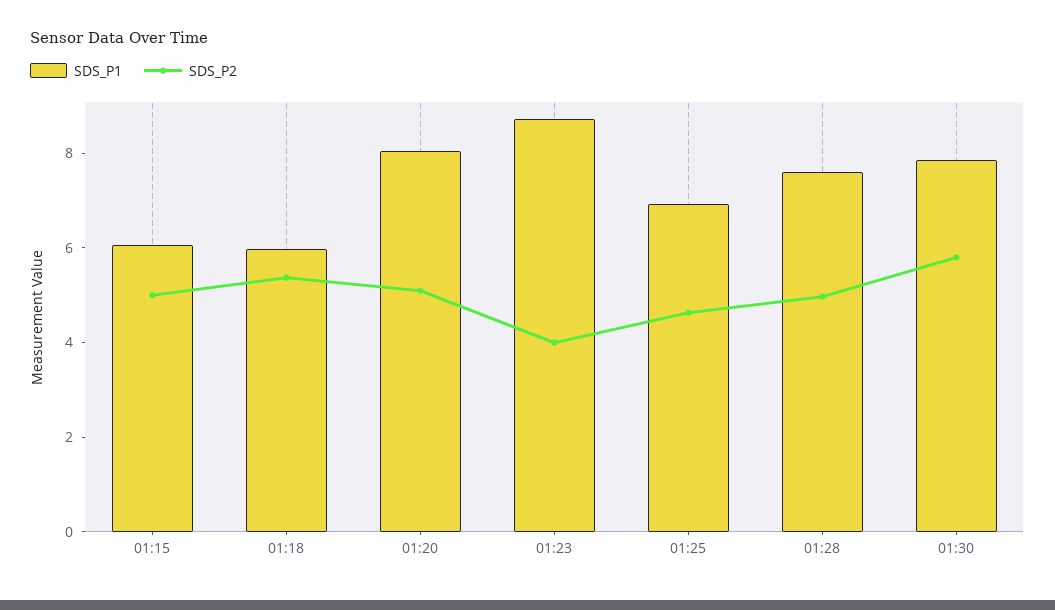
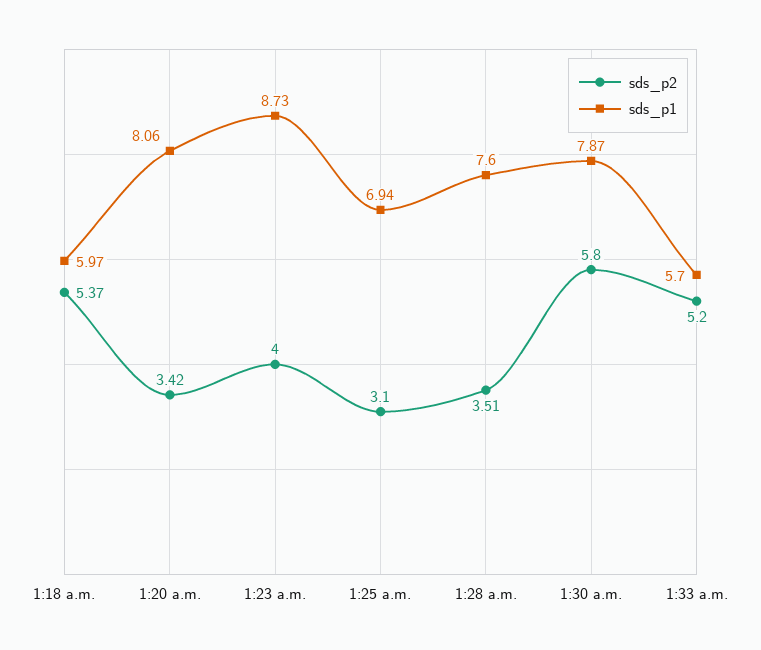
SDS_P1, 01:15: 6 -> none
SDS_P2, 01:15: 5 -> none
SDS_P2, 01:20: 5 -> 3.42
SDS_P2, 01:25: 4.5 -> 3.1
SDS_P2, 01:28: 5 -> 3.51
SDS_P2, 1:33 a.m.: none -> 5.2
SDS_P1, 1:33 a.m.: none -> 5.7

